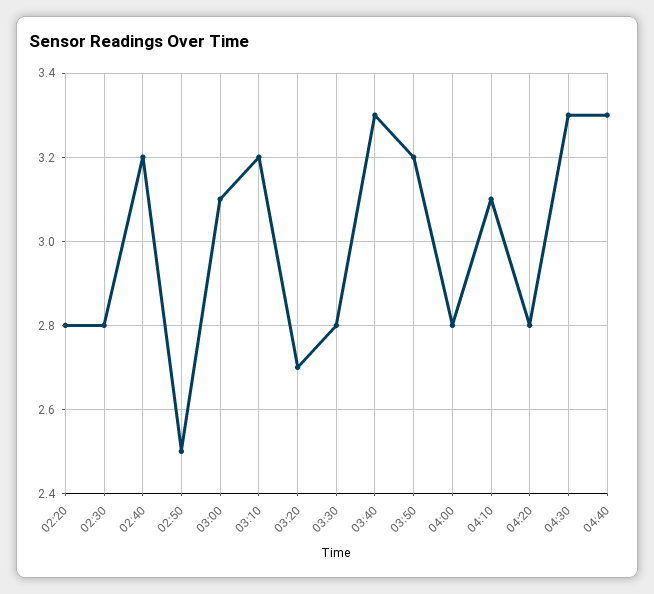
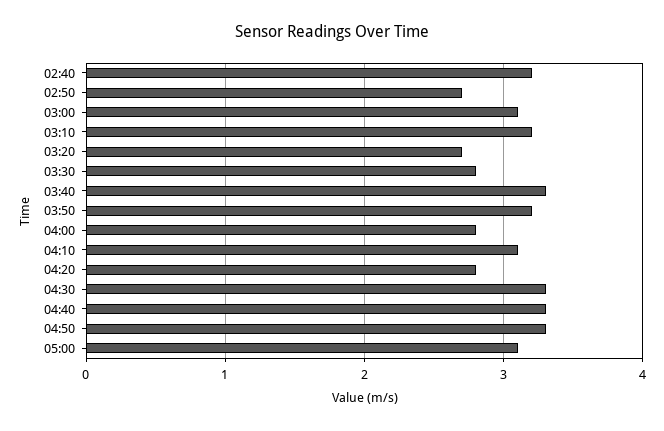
02:20: 2.8 -> none
02:30: 2.8 -> none
02:50: 2.5 -> 2.7
04:50: none -> 3.3
05:00: none -> 3.1

